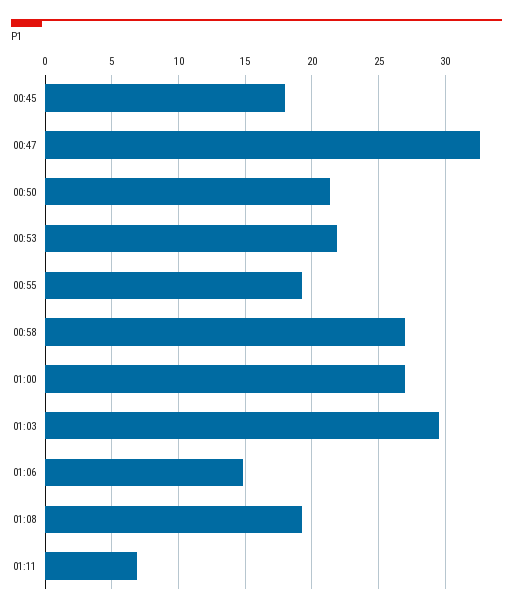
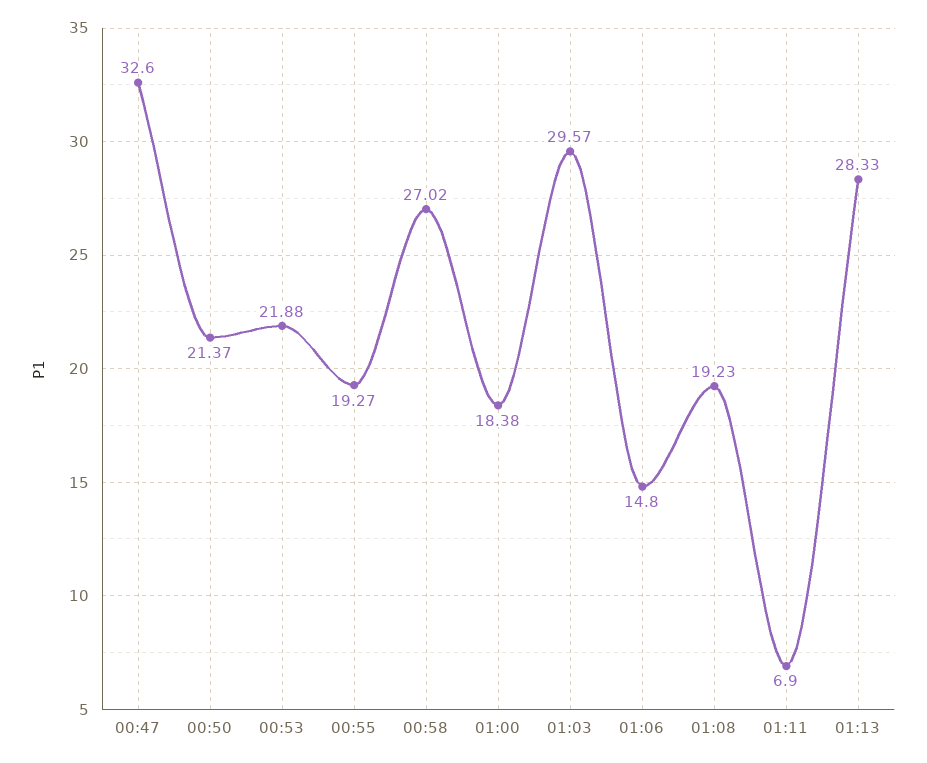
00:45: 18 -> none
01:00: 27 -> 18.38
01:13: none -> 28.33

